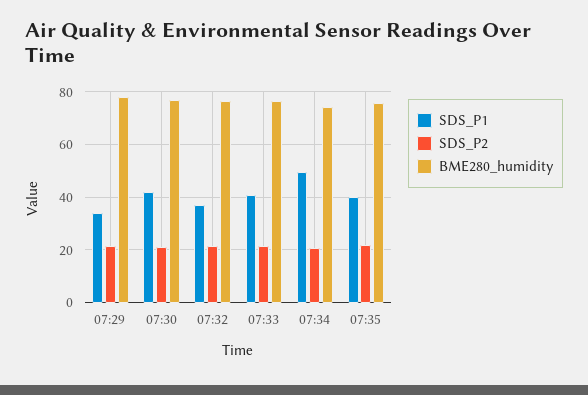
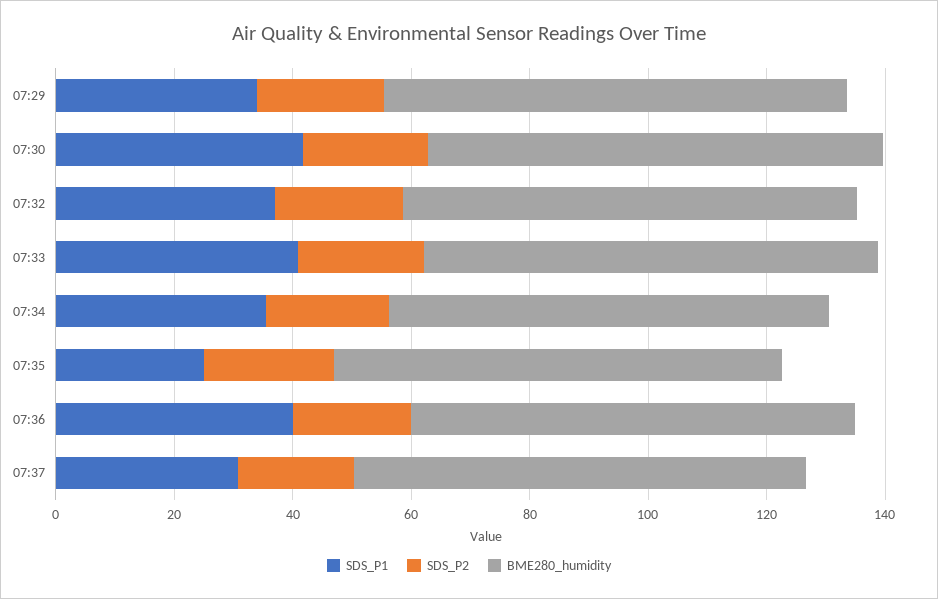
SDS_P1, 07:34: 50 -> 35
SDS_P1, 07:35: 40 -> 25
SDS_P1, 07:36: none -> 40
SDS_P2, 07:36: none -> 20
BME280_humidity, 07:36: none -> 75
SDS_P1, 07:37: none -> 30
SDS_P2, 07:37: none -> 20
BME280_humidity, 07:37: none -> 75

